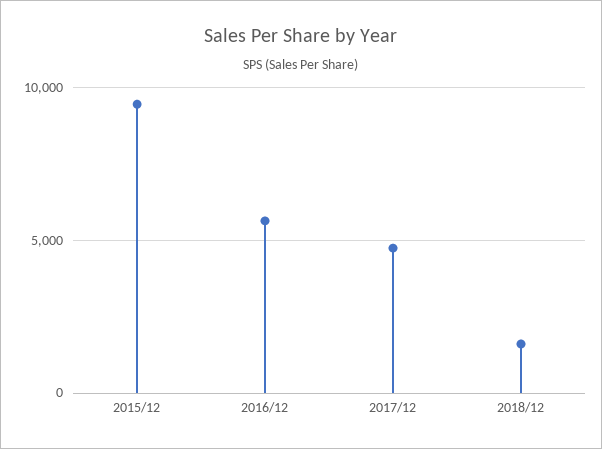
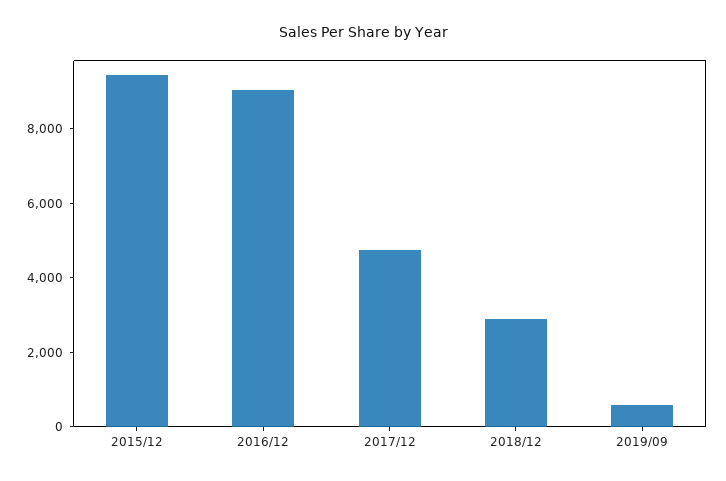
2016/12: 5500 -> 9000
2018/12: 1500 -> 3000
2019/09: none -> 500

